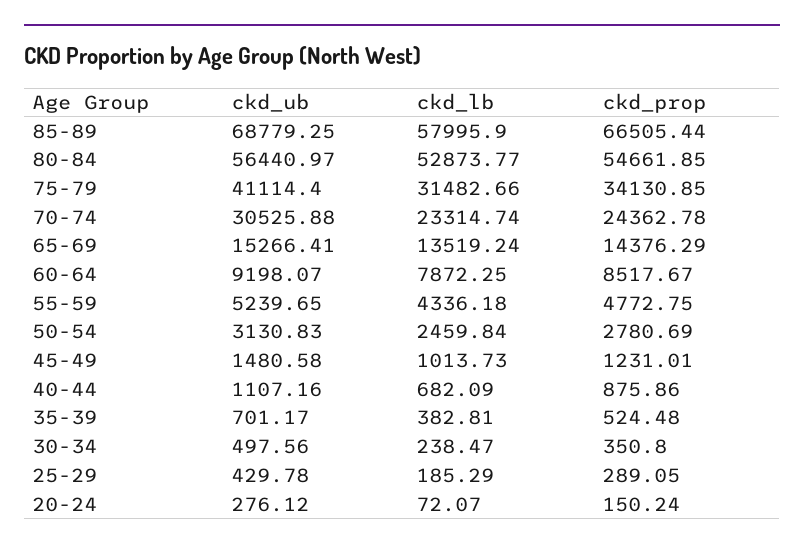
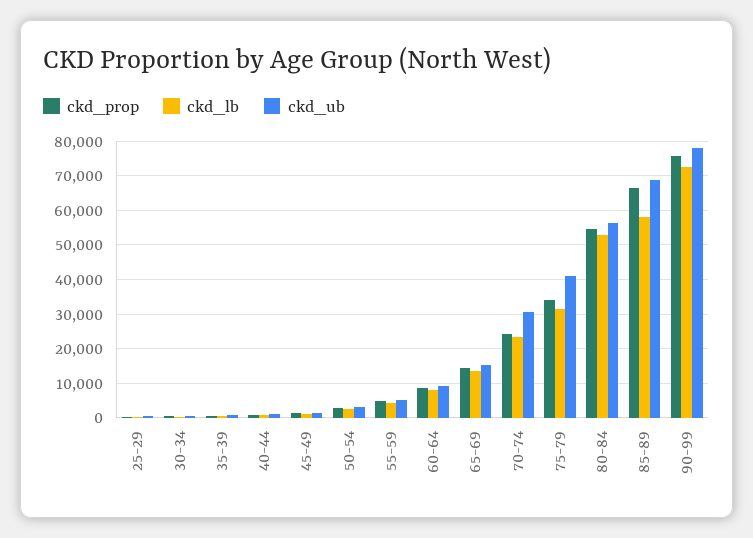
ckd_ub, 20-24: 276.12 -> none
ckd_lb, 20-24: 72.07 -> none
ckd_prop, 20-24: 150.24 -> none
ckd_prop, 90-99: none -> 76000
ckd_lb, 90-99: none -> 72000
ckd_ub, 90-99: none -> 78000

